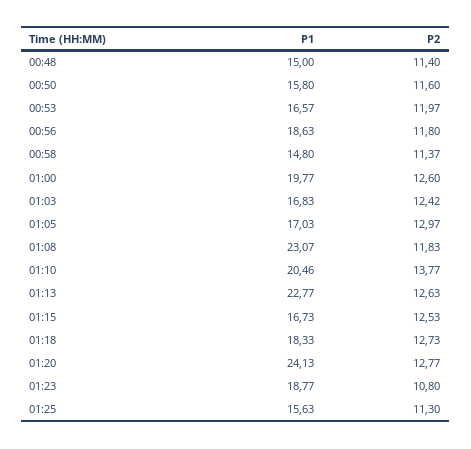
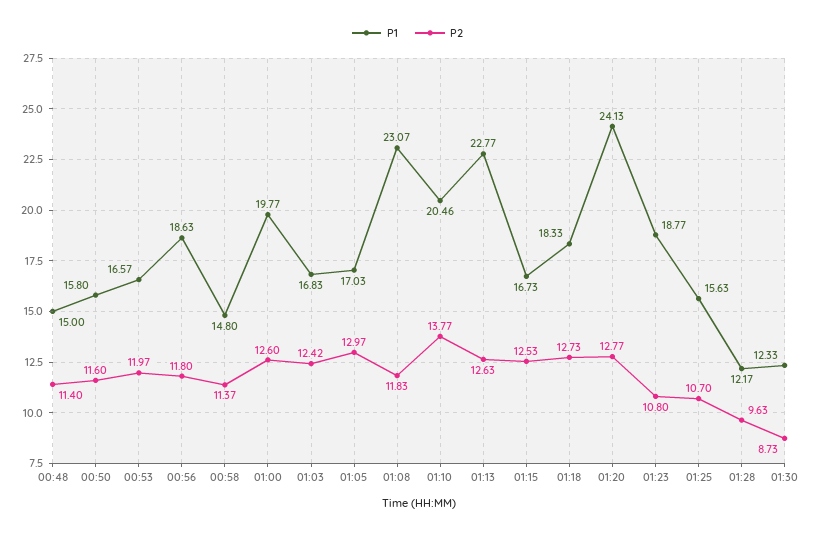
P2, 01:25: 11.3 -> 10.7
P1, 01:28: none -> 12.17
P2, 01:28: none -> 9.63
P1, 01:30: none -> 12.33
P2, 01:30: none -> 8.73

